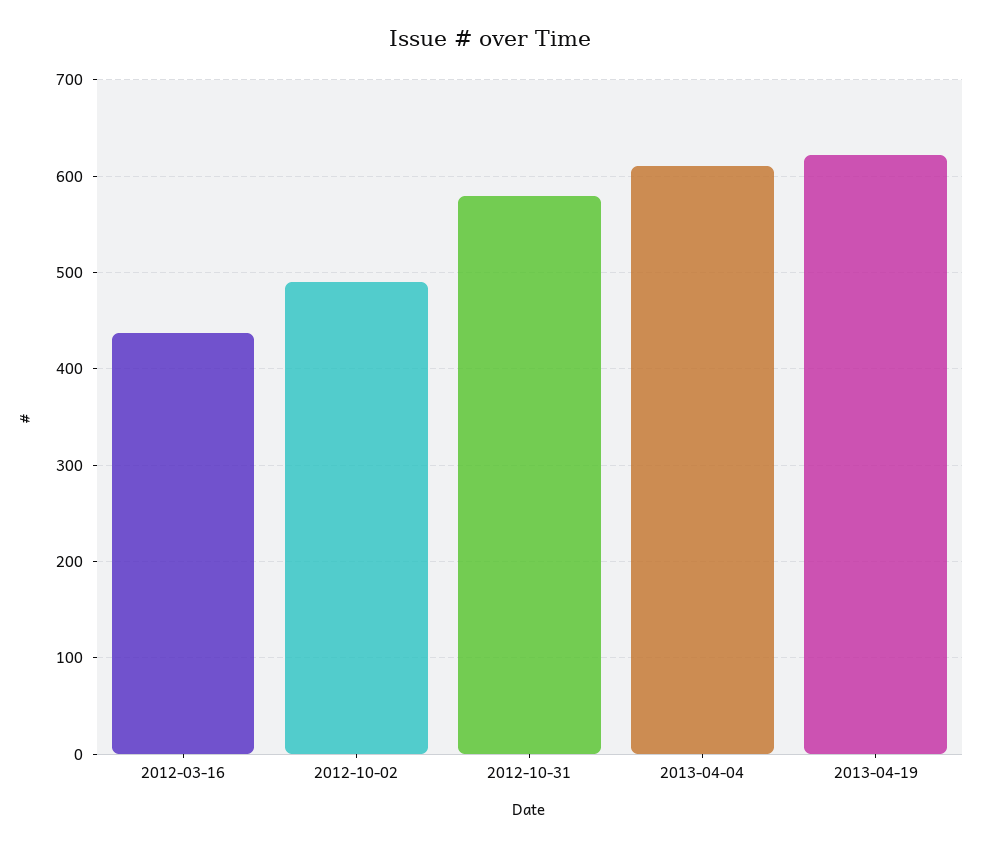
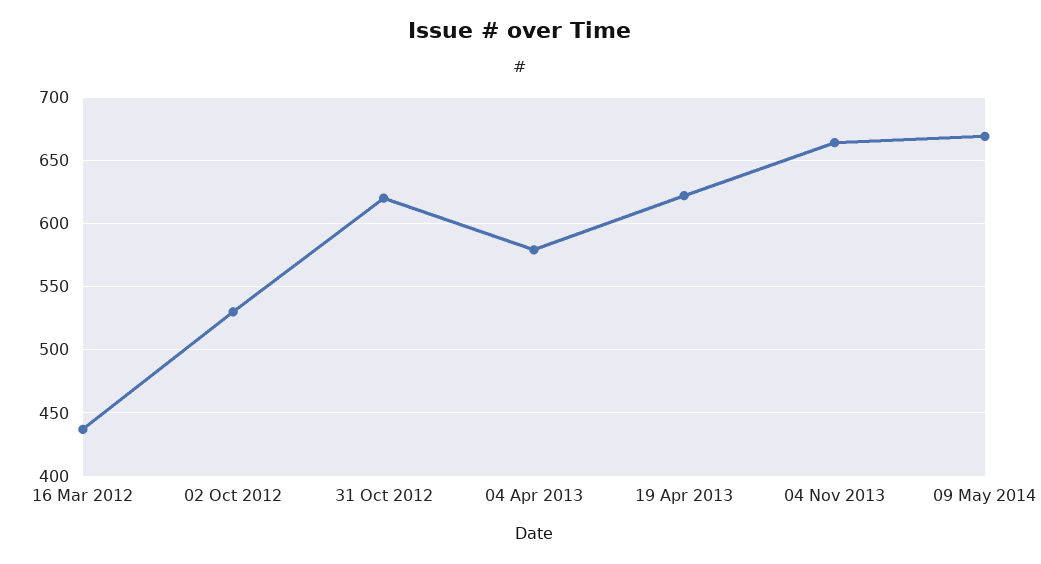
2012-10-02: 490 -> 530
2012-10-31: 580 -> 620
2013-04-04: 610 -> 580
04 Nov 2013: none -> 665
09 May 2014: none -> 670

